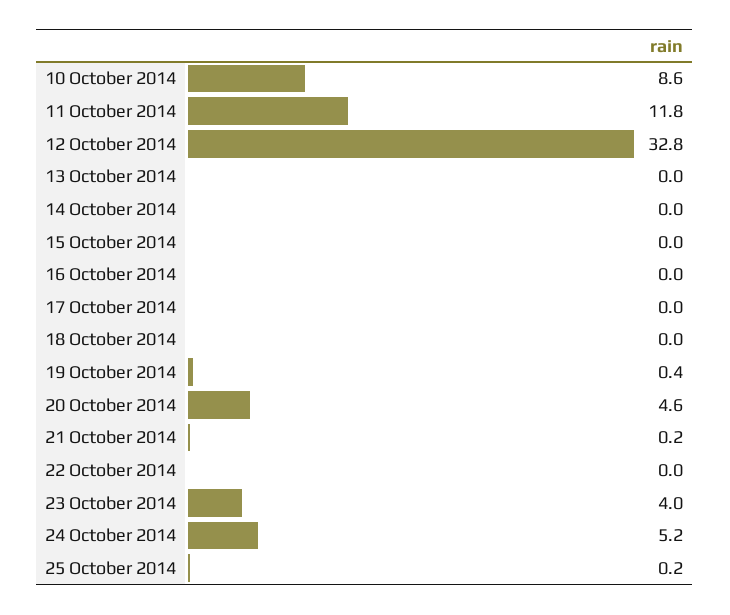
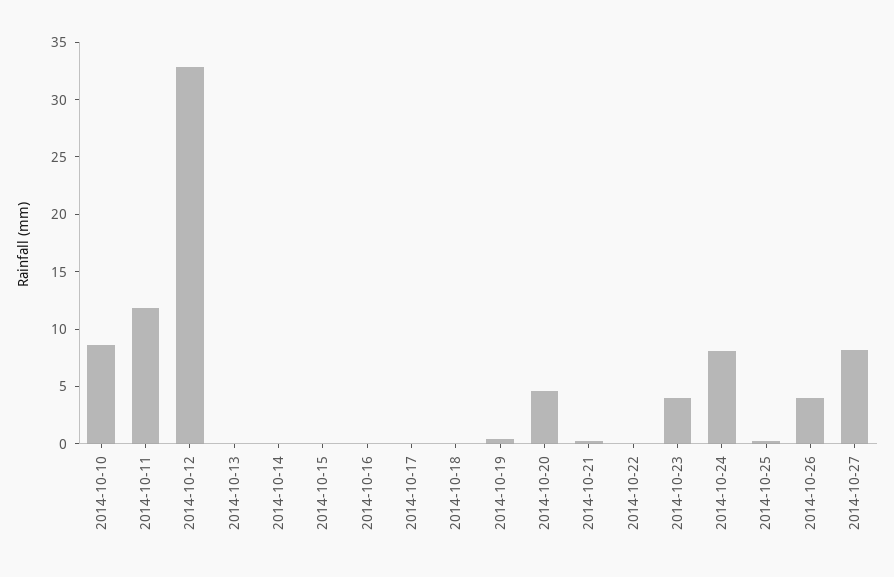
24 October 2014: 5.2 -> 8
2014-10-26: none -> 4
2014-10-27: none -> 8

